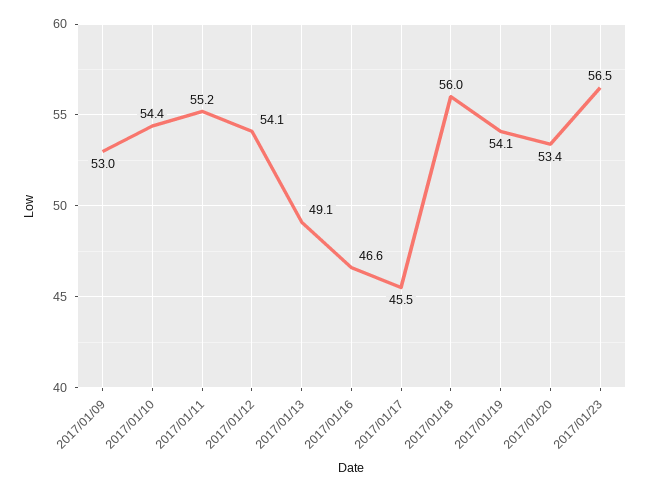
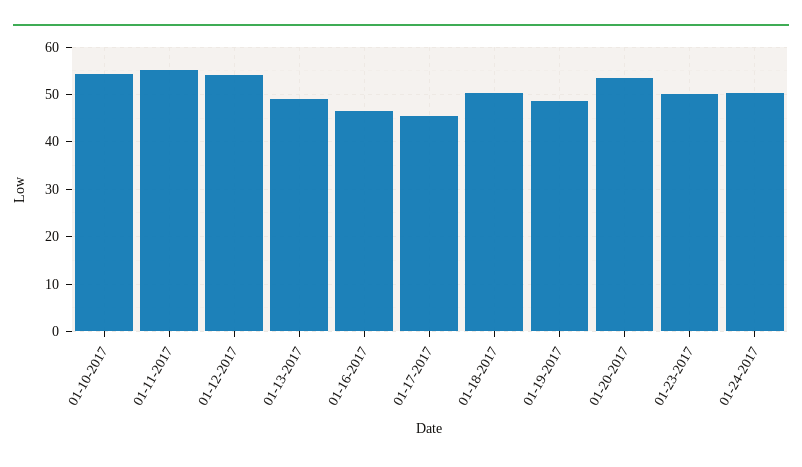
2017/01/09: 53 -> none
2017/01/18: 56 -> 50
2017/01/19: 54.1 -> 48
2017/01/23: 56.5 -> 50
01-24-2017: none -> 50

